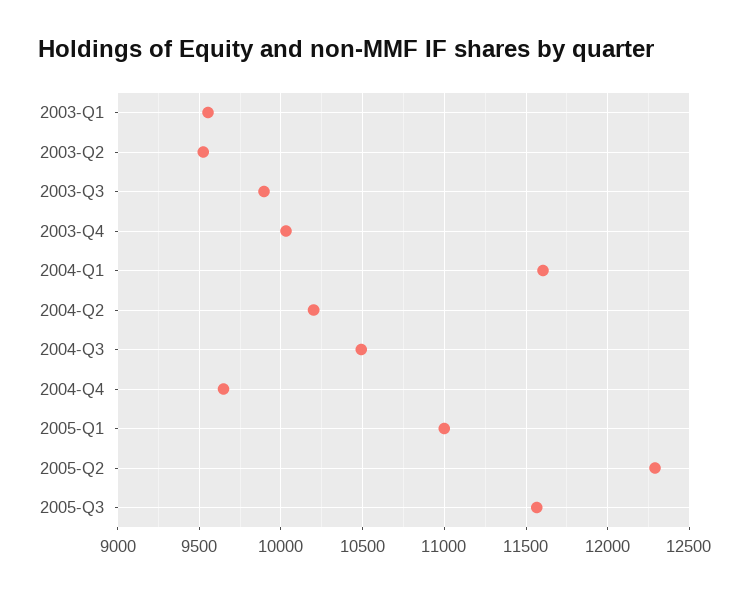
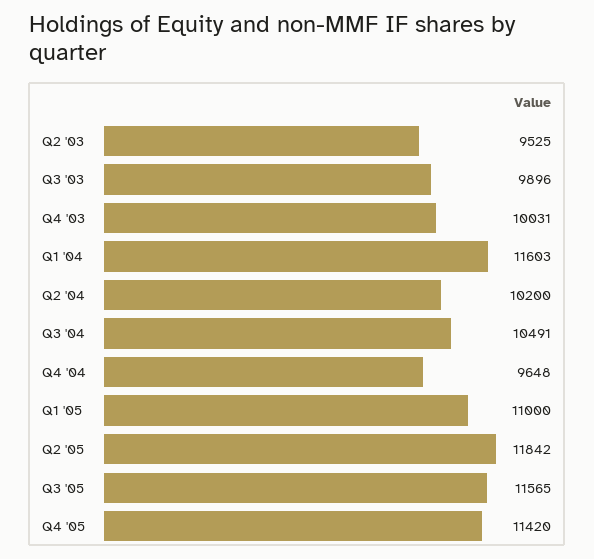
2003-Q1: 9550 -> none
2005-Q2: 12300 -> 11842
Q4 '05: none -> 11420

